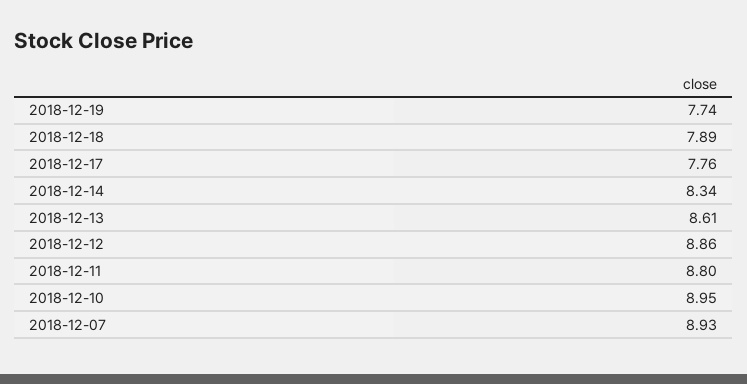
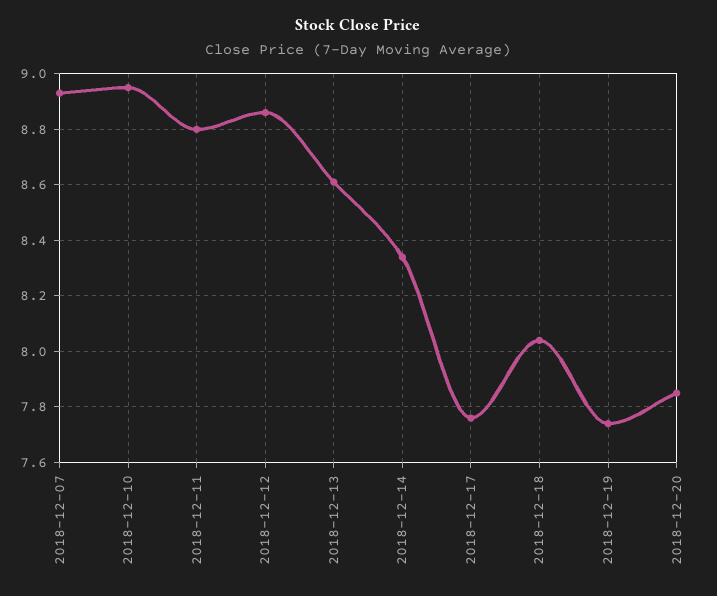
2018-12-18: 7.89 -> 8.05
2018-12-20: none -> 7.85

